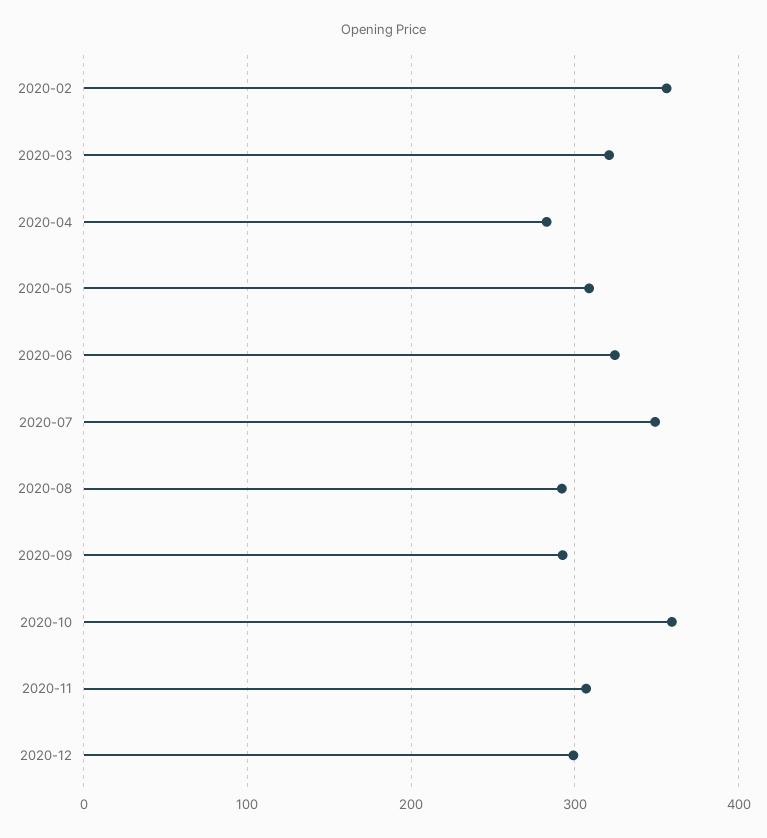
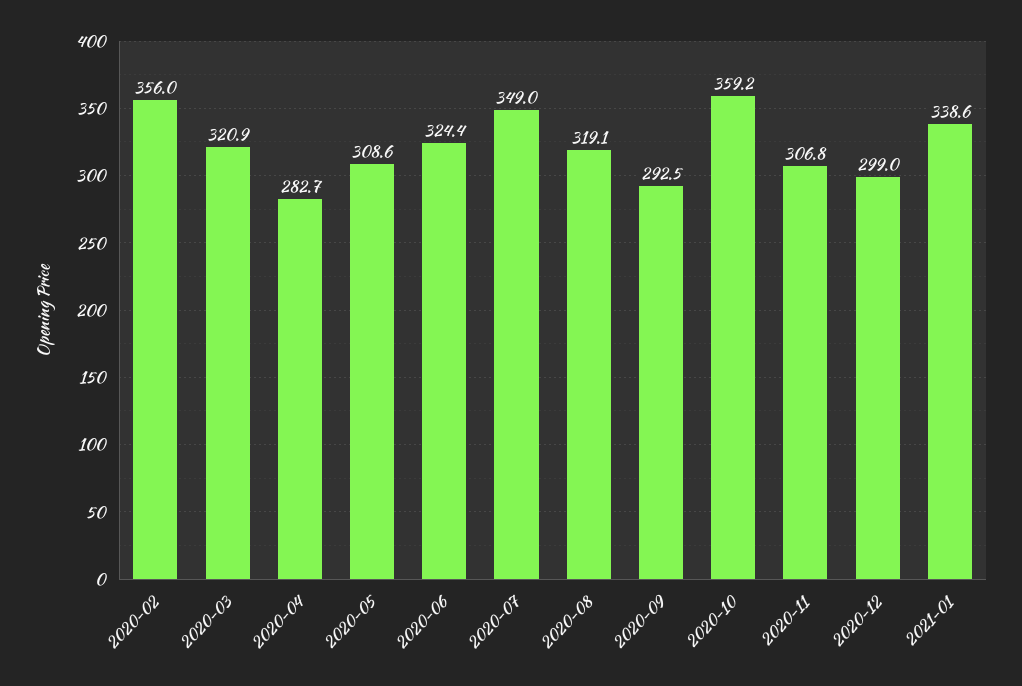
2020-08: 290 -> 319.1
2021-01: none -> 338.6

